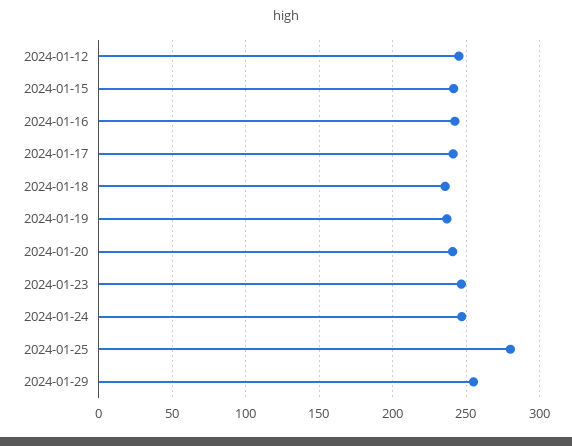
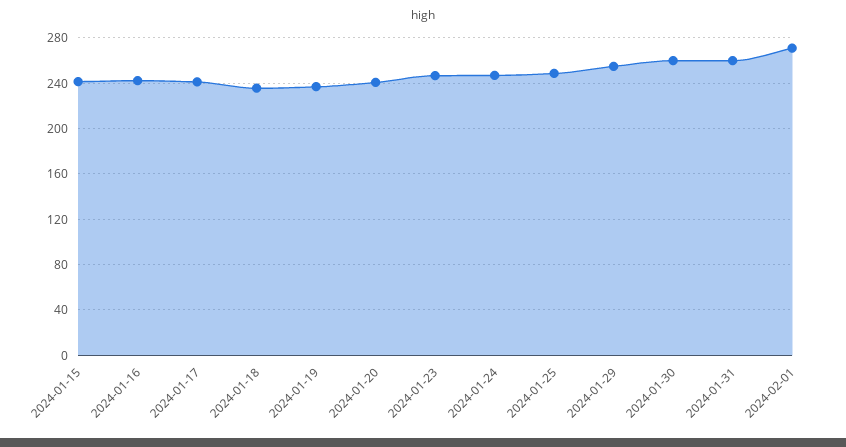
2024-01-12: 245 -> none
2024-01-25: 280 -> 250
2024-01-30: none -> 260
2024-01-31: none -> 260
2024-02-01: none -> 270

